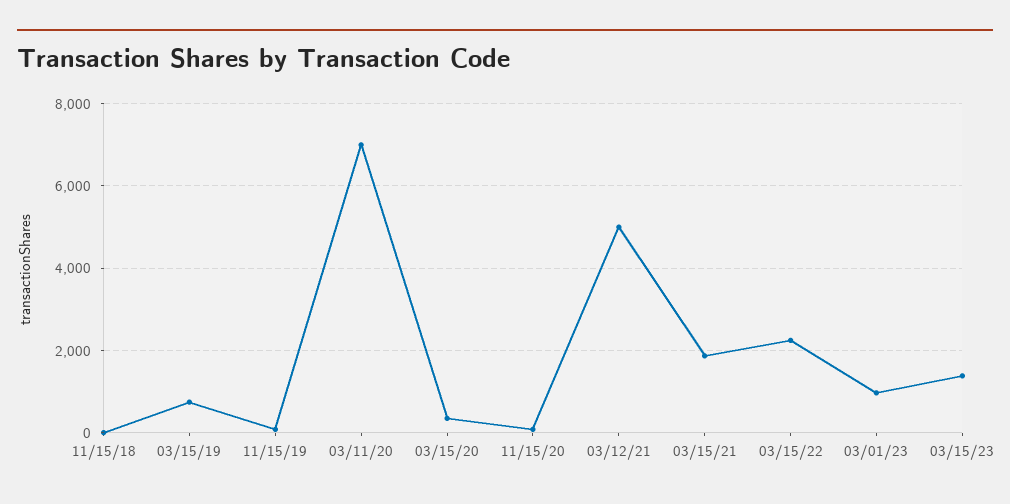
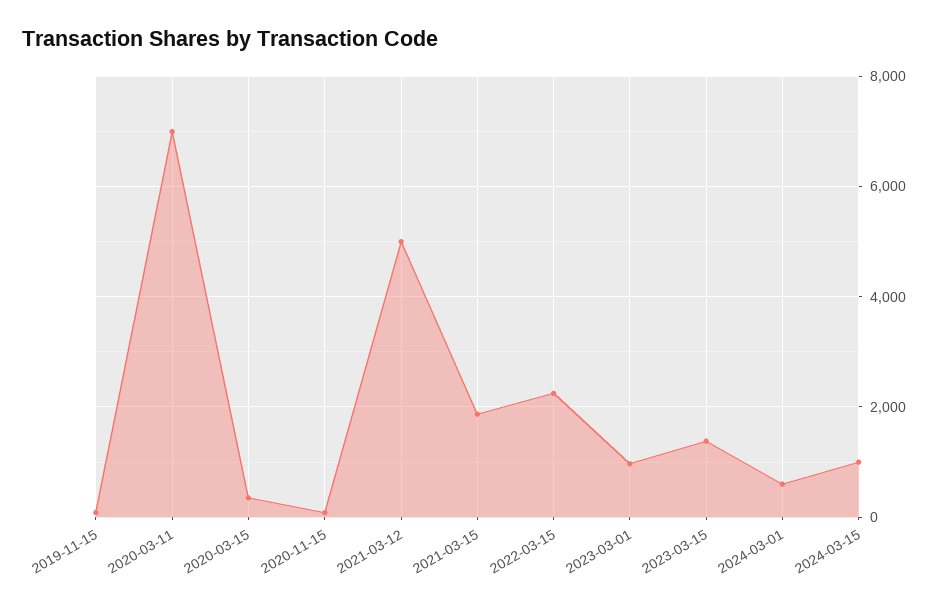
11/15/18: 0 -> none
03/15/19: 800 -> none
2024-03-01: none -> 600
2024-03-15: none -> 1000

